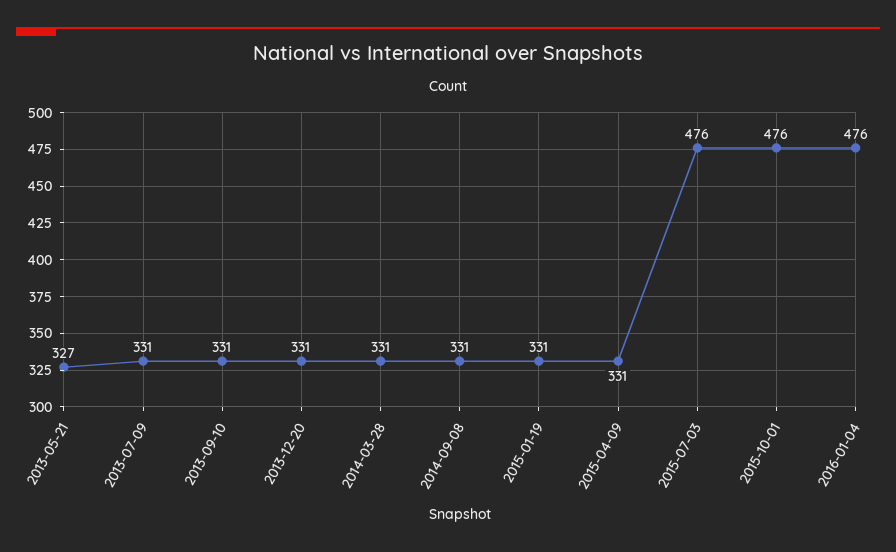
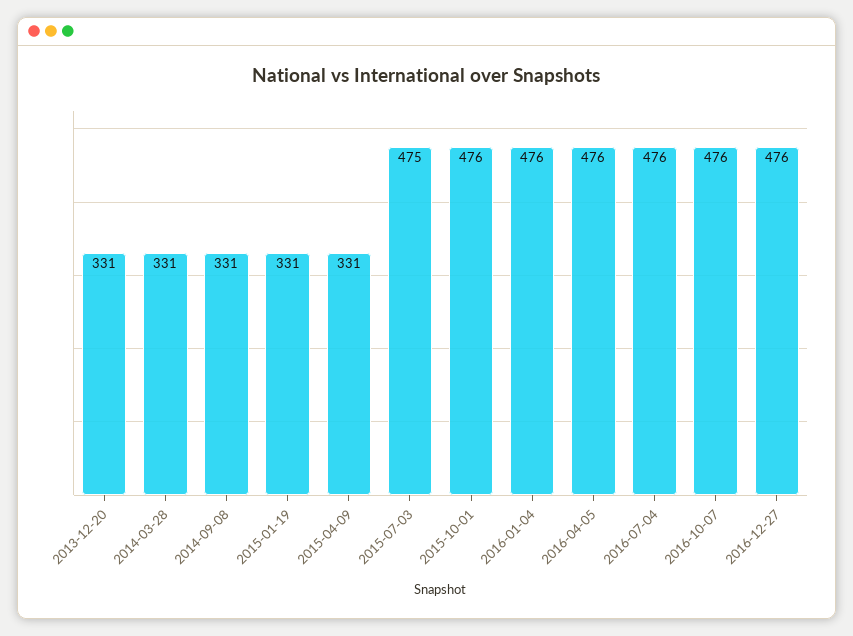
2013-05-21: 327 -> none
2013-07-09: 331 -> none
2013-09-10: 331 -> none
2015-07-03: 476 -> 475
2016-04-05: none -> 476
2016-07-04: none -> 476
2016-10-07: none -> 476
2016-12-27: none -> 476

